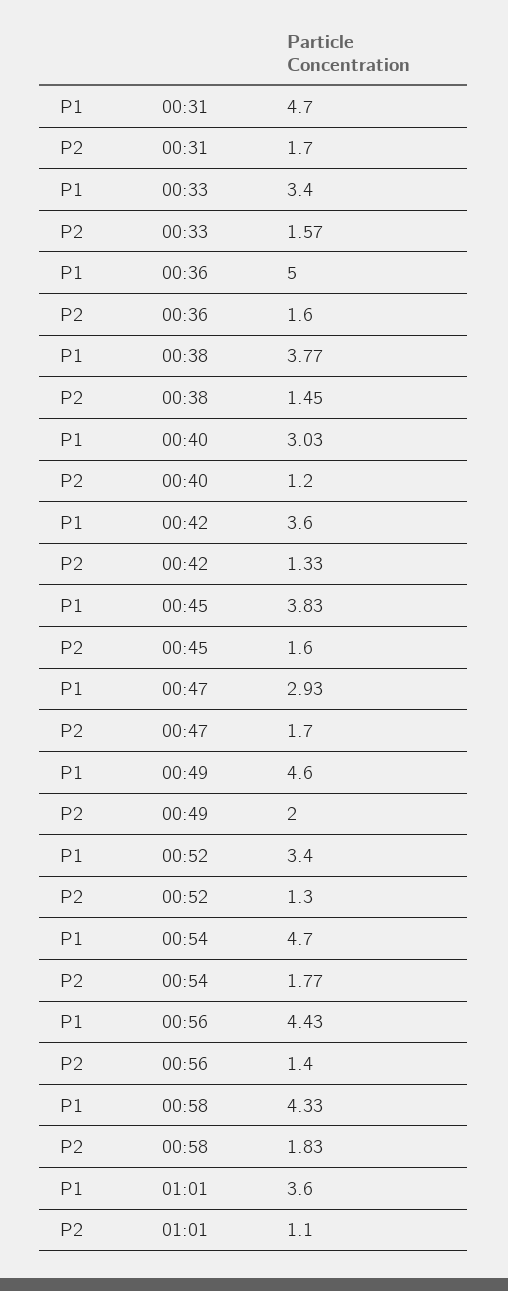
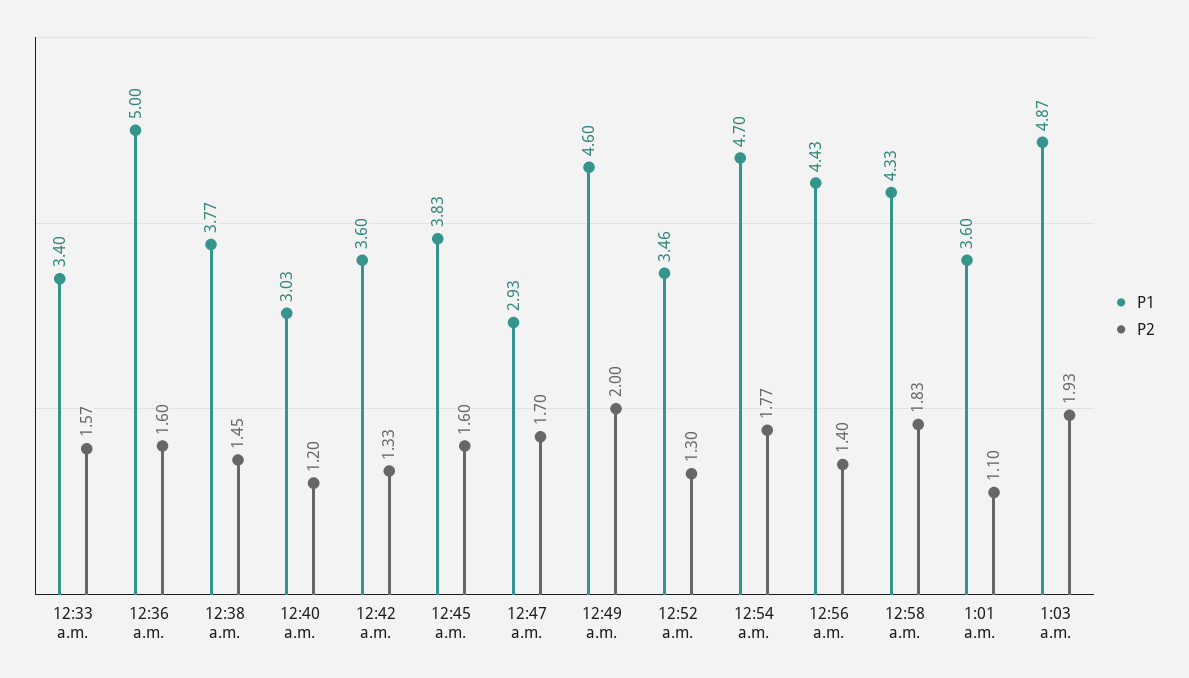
P1, 00:31: 4.7 -> none
P2, 00:31: 1.7 -> none
P1, 00:52: 3.4 -> 3.46
P1, 1:03 a.m.: none -> 4.87
P2, 1:03 a.m.: none -> 1.93

